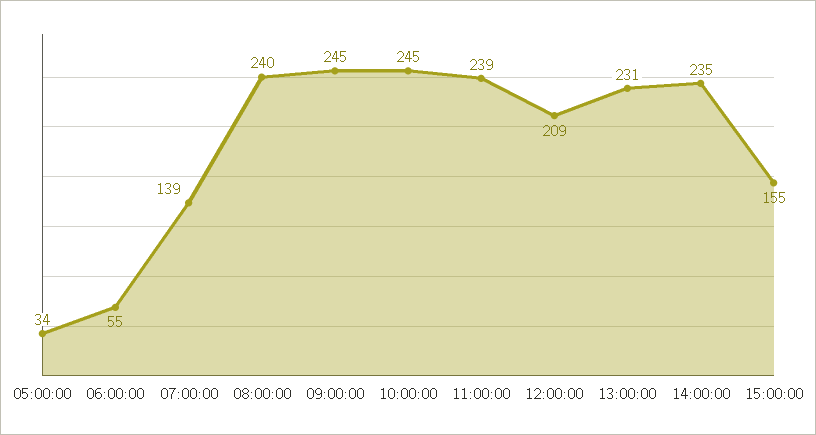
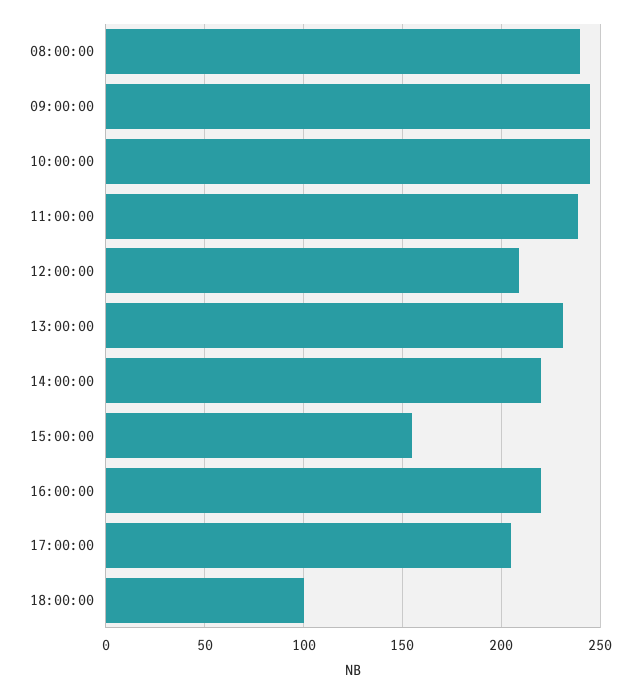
05:00:00: 34 -> none
06:00:00: 55 -> none
07:00:00: 139 -> none
14:00:00: 235 -> 220
16:00:00: none -> 220
17:00:00: none -> 205
18:00:00: none -> 100

